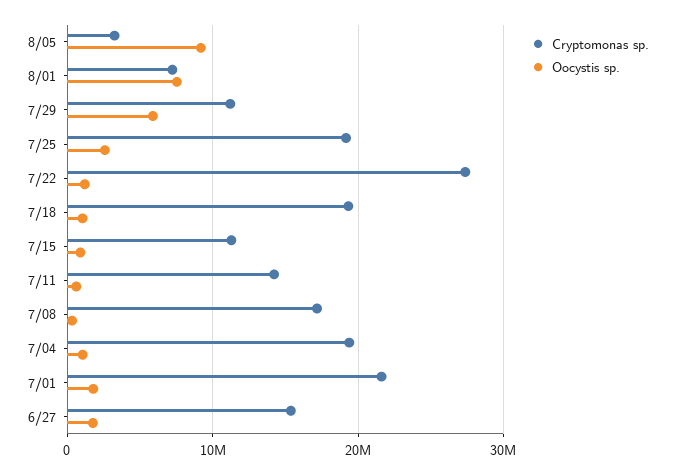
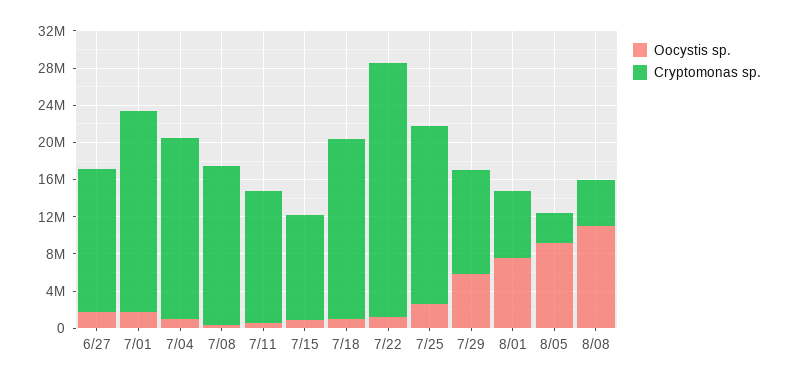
Oocystis sp., 8/08: none -> 11000000
Cryptomonas sp., 8/08: none -> 5000000

